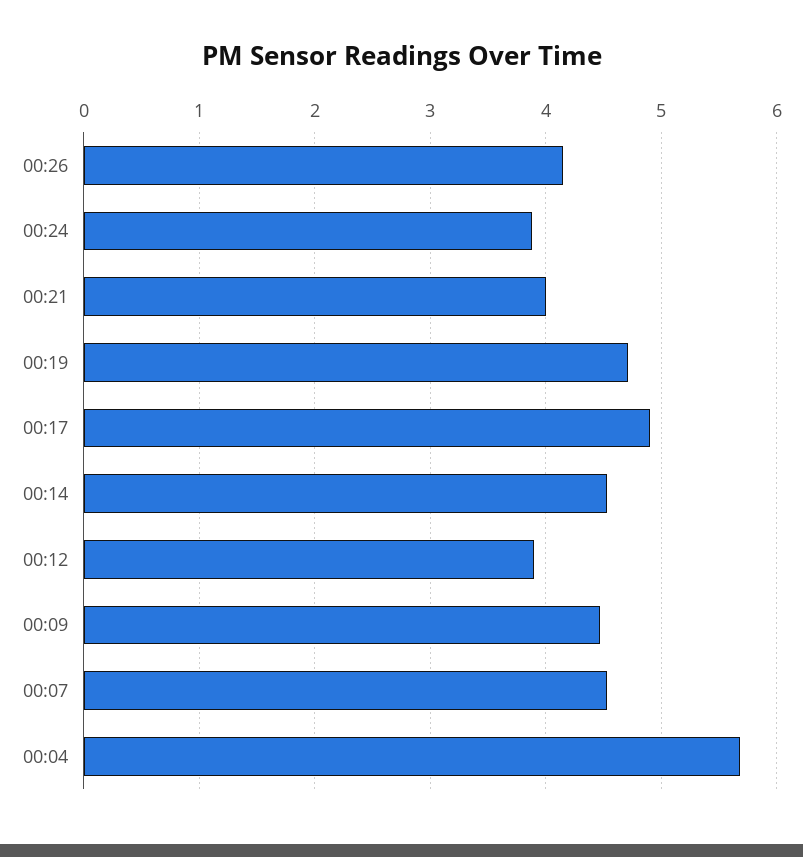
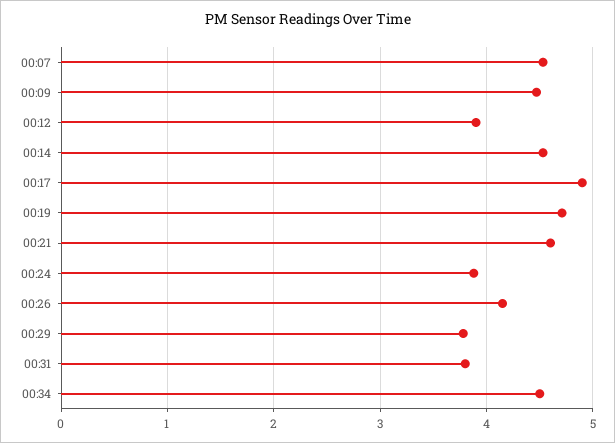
00:21: 4 -> 4.6
00:04: 5.7 -> none
00:29: none -> 3.8
00:31: none -> 3.8
00:34: none -> 4.5

